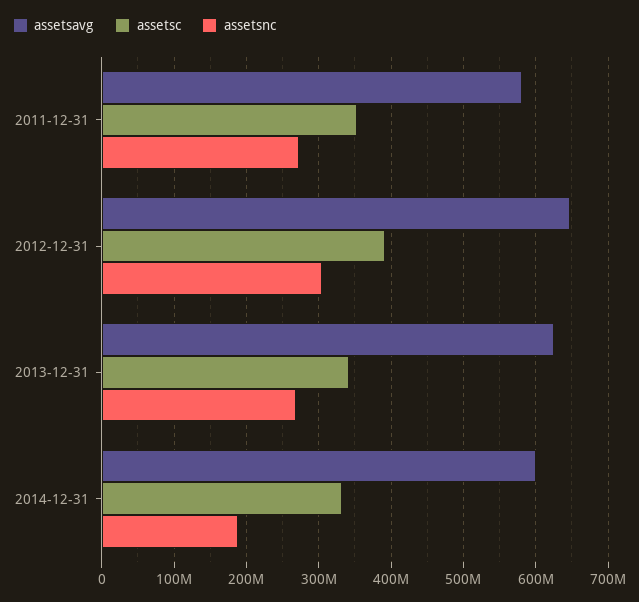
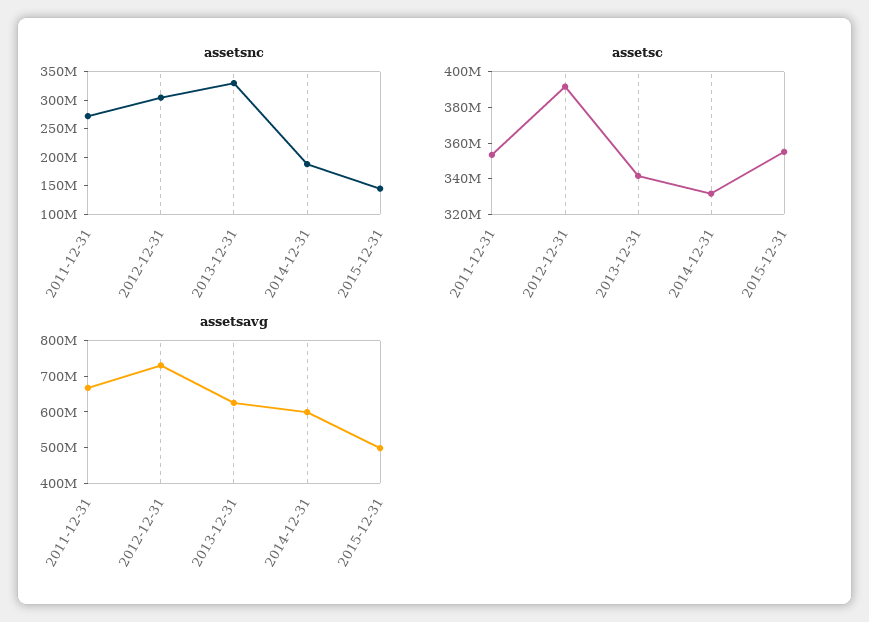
assetsavg, 2011-12-31: 580000000 -> 675000000
assetsavg, 2012-12-31: 650000000 -> 725000000
assetsnc, 2013-12-31: 270000000 -> 325000000
assetsnc, 2015-12-31: none -> 150000000
assetsc, 2015-12-31: none -> 355000000
assetsavg, 2015-12-31: none -> 500000000

